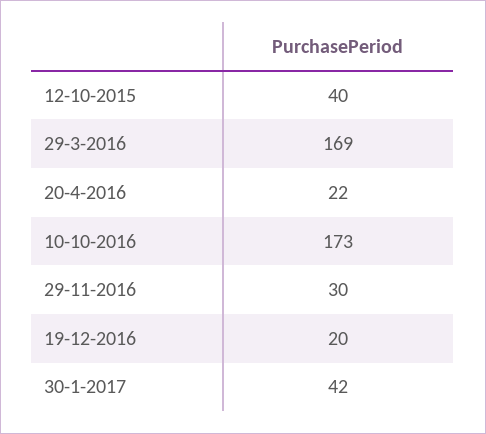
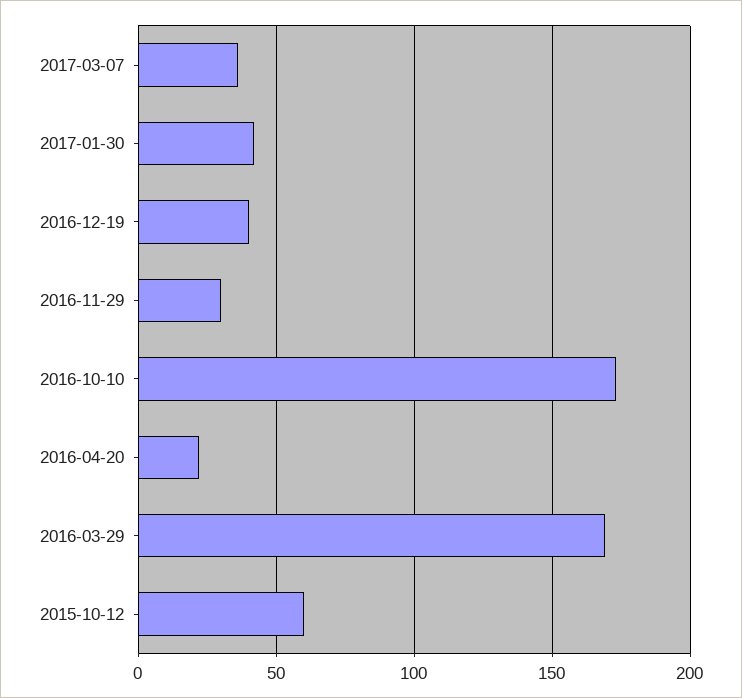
12-10-2015: 40 -> 60
19-12-2016: 20 -> 40
2017-03-07: none -> 35

